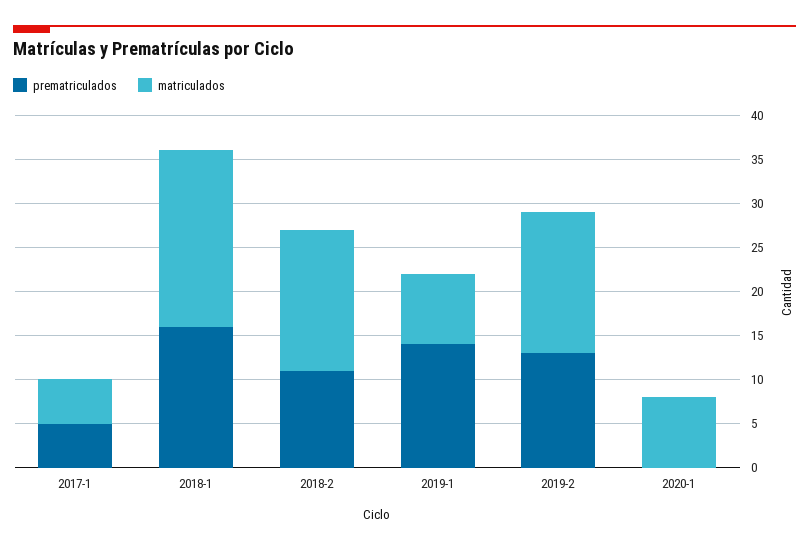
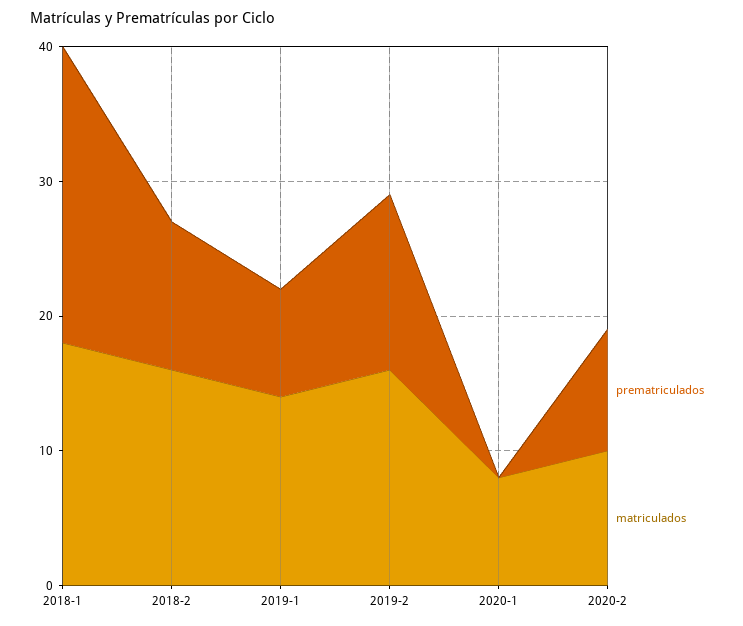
prematriculados, 2017-1: 5 -> none
matriculados, 2017-1: 5 -> none
prematriculados, 2018-1: 16 -> 22
matriculados, 2018-1: 20 -> 18
prematriculados, 2019-1: 14 -> 8
matriculados, 2019-1: 8 -> 14
prematriculados, 2020-2: none -> 9
matriculados, 2020-2: none -> 10

